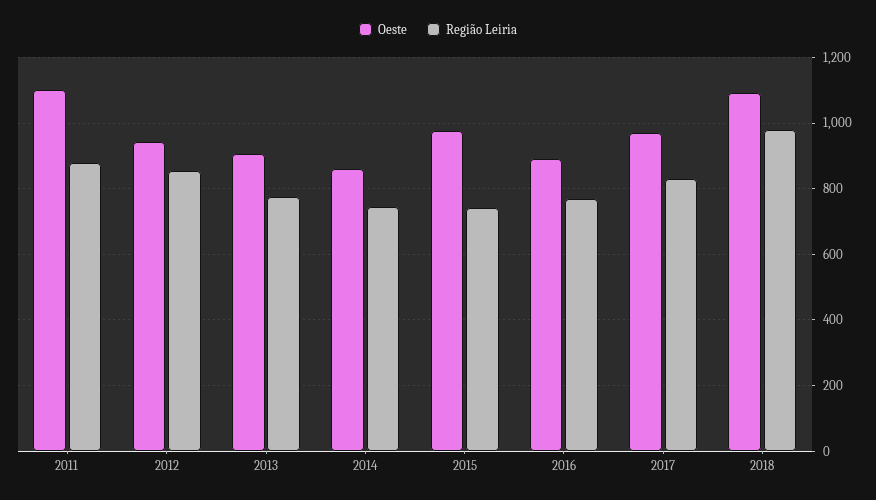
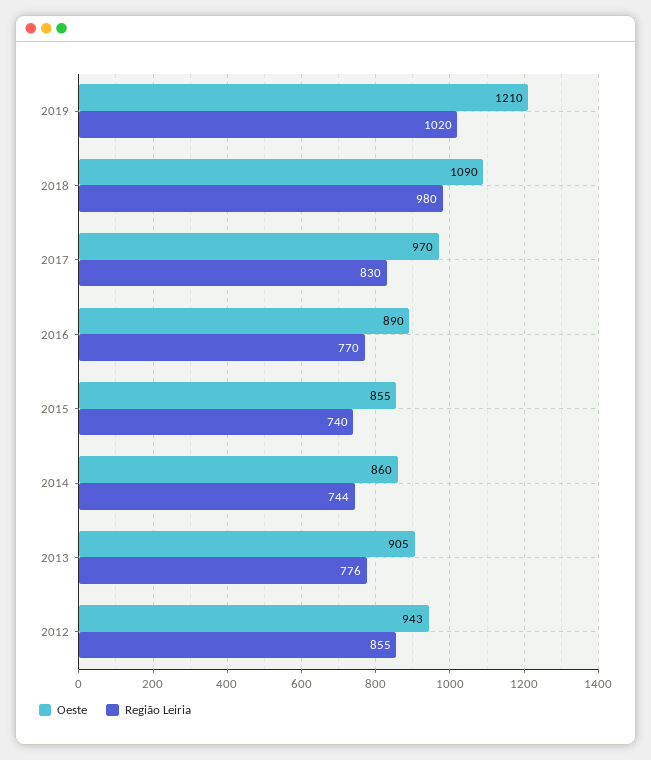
Oeste, 2011: 1100 -> none
Região Leiria, 2011: 880 -> none
Oeste, 2015: 980 -> 855
Oeste, 2019: none -> 1210
Região Leiria, 2019: none -> 1020

